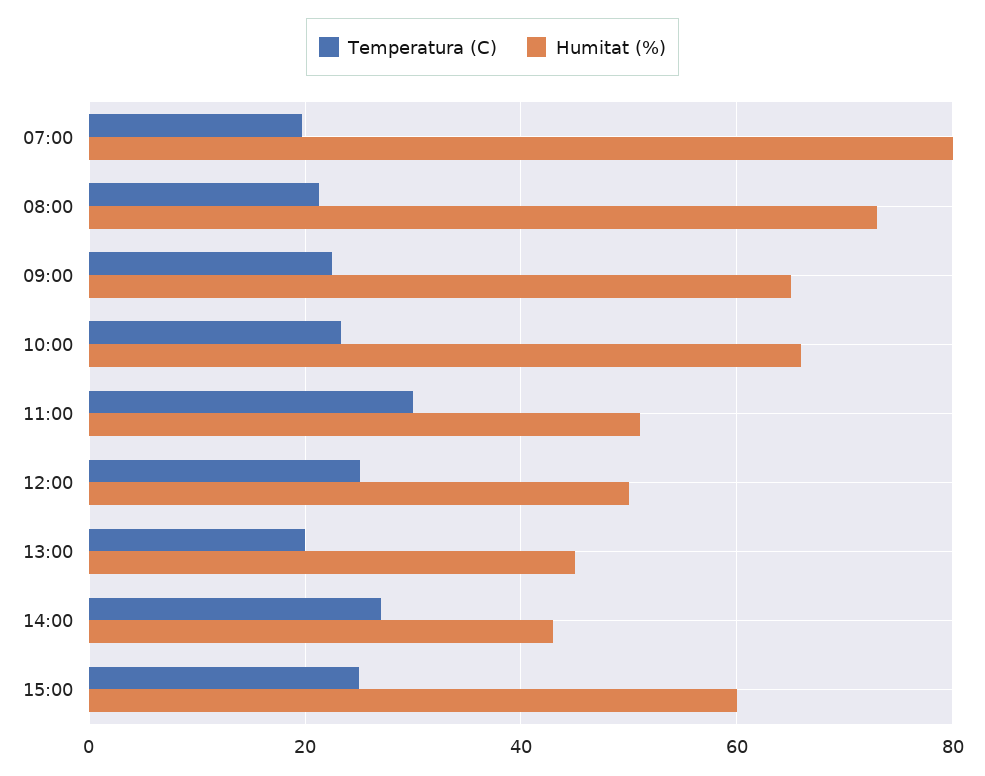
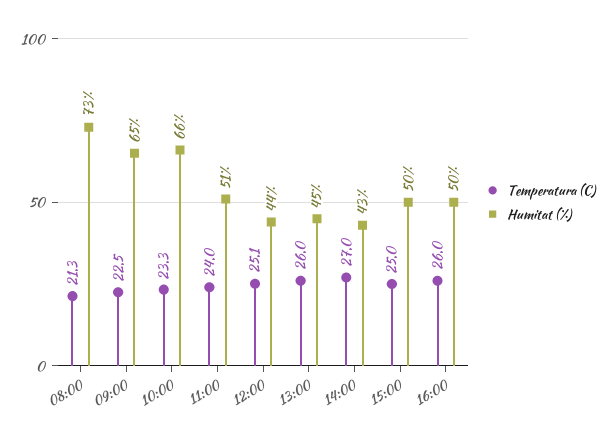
Temperatura (C), 07:00: 20 -> none
Humitat (%), 07:00: 80 -> none
Temperatura (C), 11:00: 30 -> 24
Humitat (%), 12:00: 50 -> 44
Temperatura (C), 13:00: 20 -> 26
Humitat (%), 15:00: 60 -> 50
Temperatura (C), 16:00: none -> 26
Humitat (%), 16:00: none -> 50

